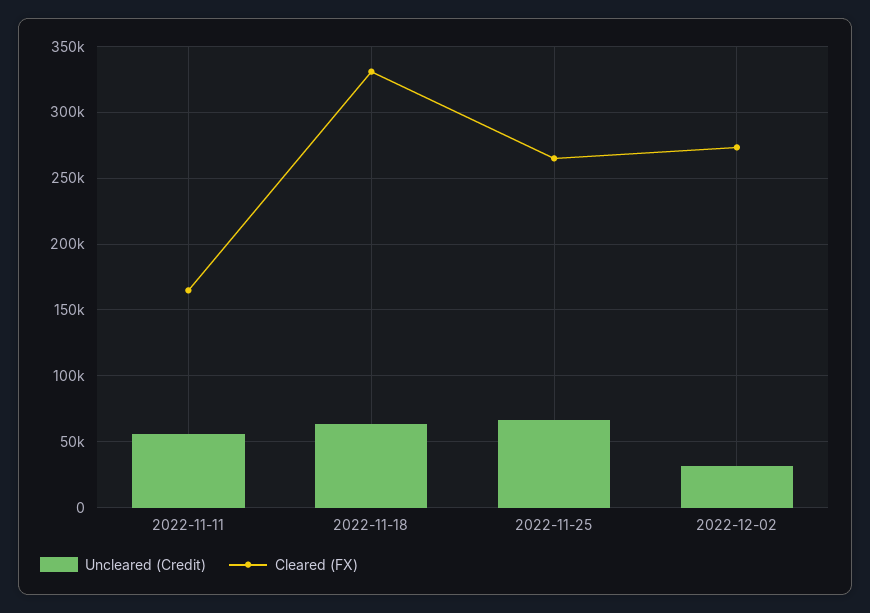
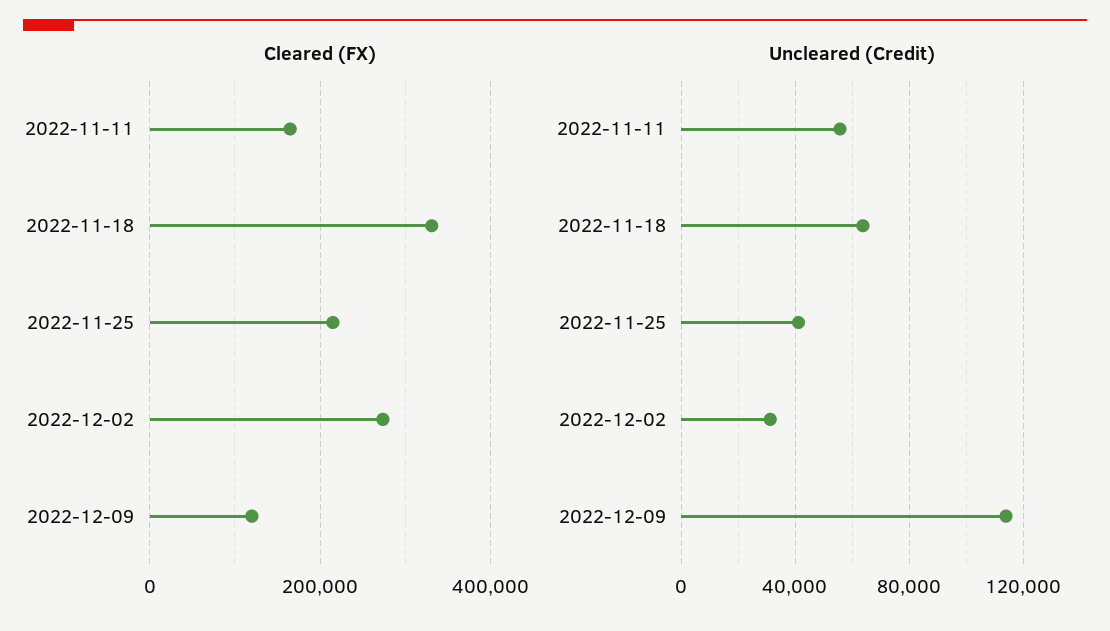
Uncleared (Credit), 2022-11-25: 65000 -> 40000
Cleared (FX), 2022-11-25: 265000 -> 220000
Cleared (FX), 2022-12-09: none -> 120000
Uncleared (Credit), 2022-12-09: none -> 115000

